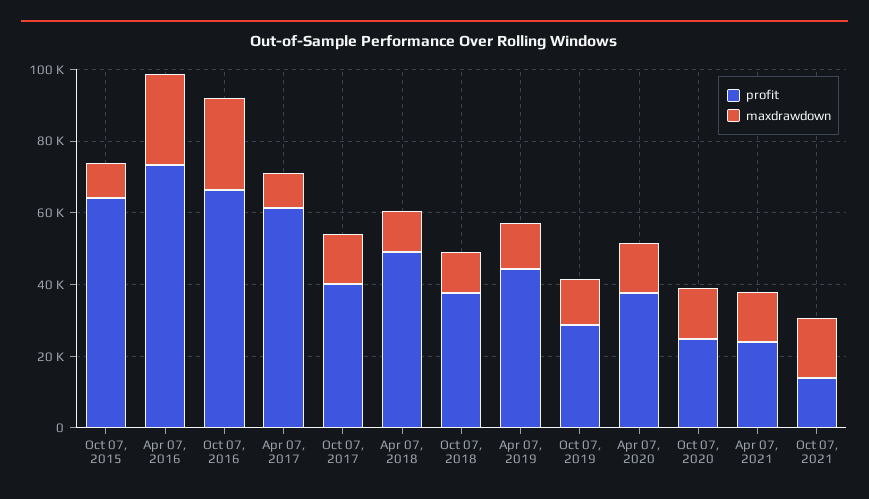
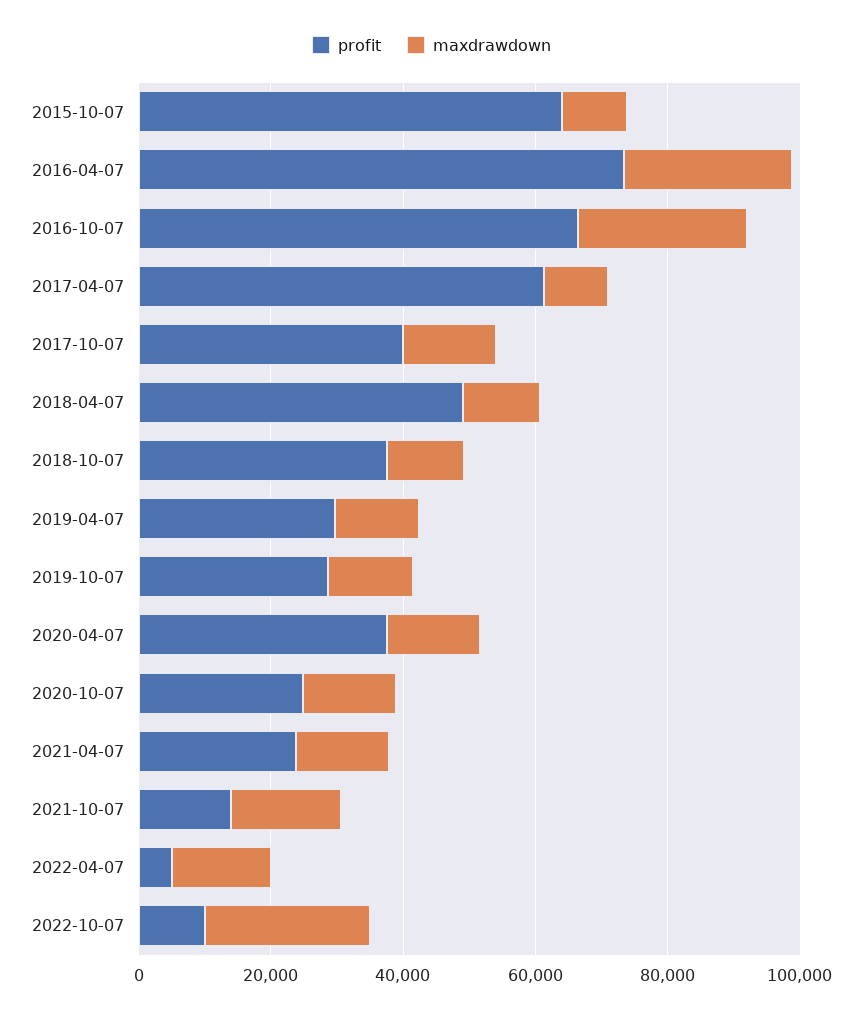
profit, Apr 07, 2019: 45000 -> 30000
profit, 2022-04-07: none -> 5000
maxdrawdown, 2022-04-07: none -> 15000
profit, 2022-10-07: none -> 10000
maxdrawdown, 2022-10-07: none -> 25000

